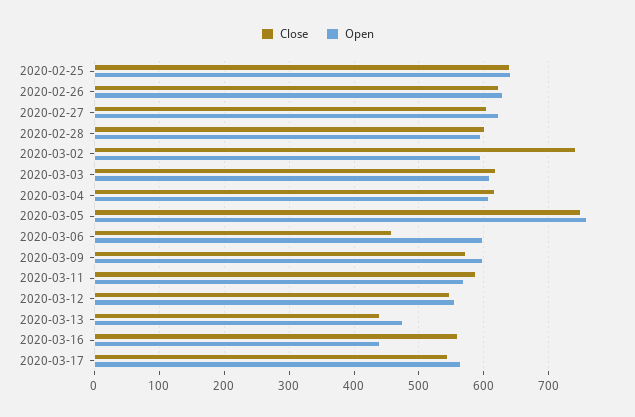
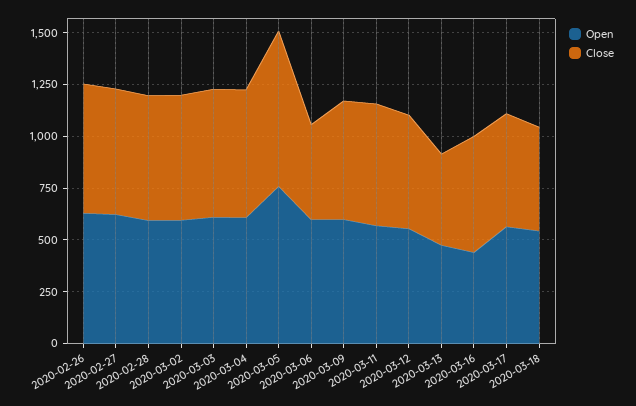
Close, 2020-02-25: 640 -> none
Open, 2020-02-25: 640 -> none
Close, 2020-03-02: 740 -> 600
Open, 2020-03-18: none -> 550
Close, 2020-03-18: none -> 500

